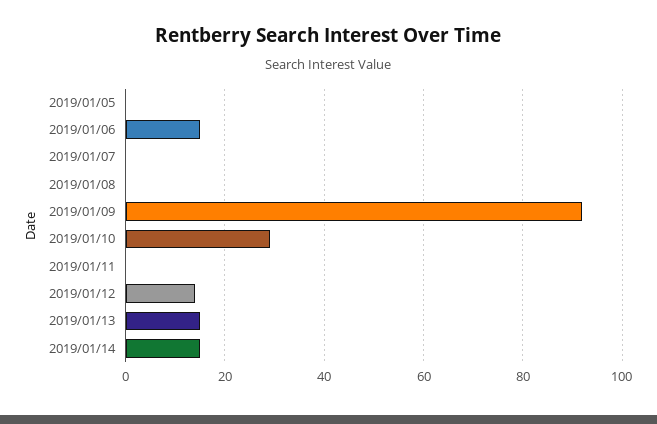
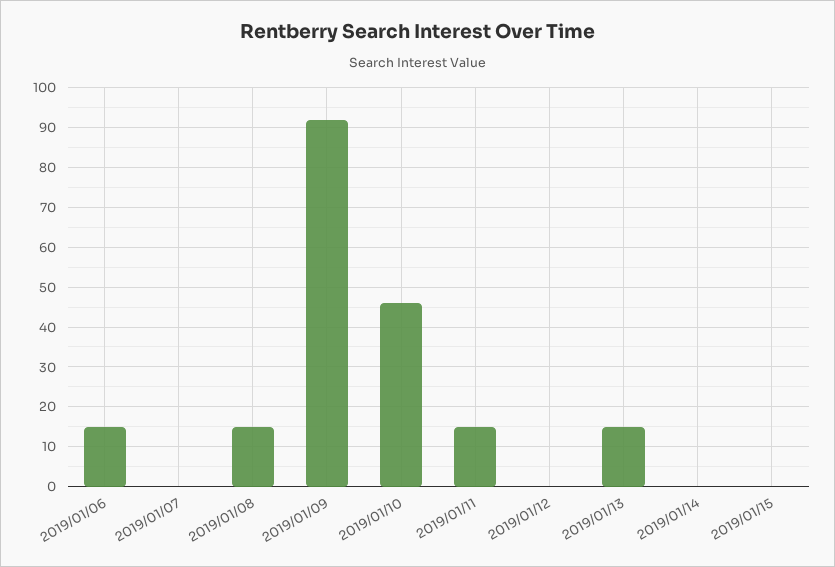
2019/01/05: 0 -> none
2019/01/08: 0 -> 15
2019/01/10: 30 -> 45
2019/01/11: 0 -> 15
2019/01/12: 15 -> 0
2019/01/14: 15 -> 0
2019/01/15: none -> 0

